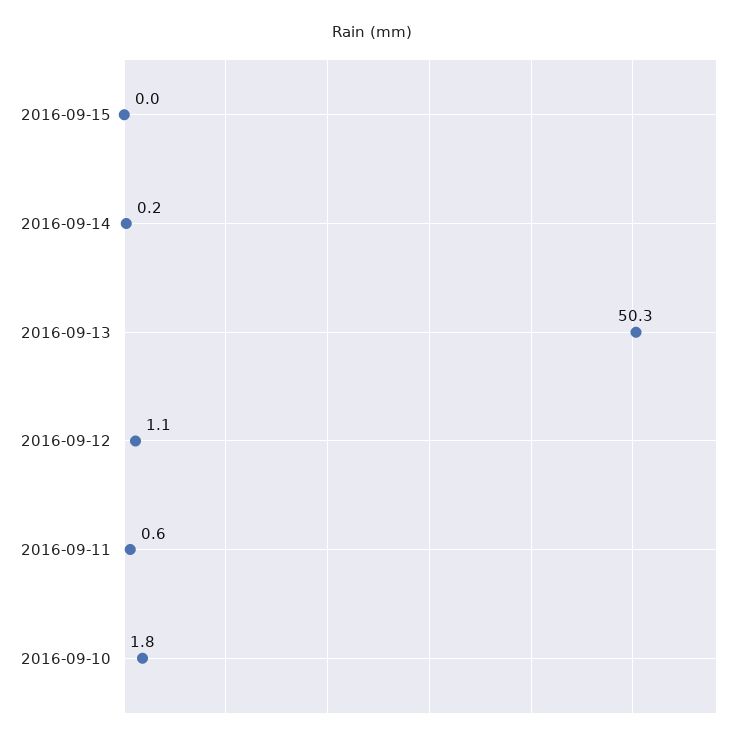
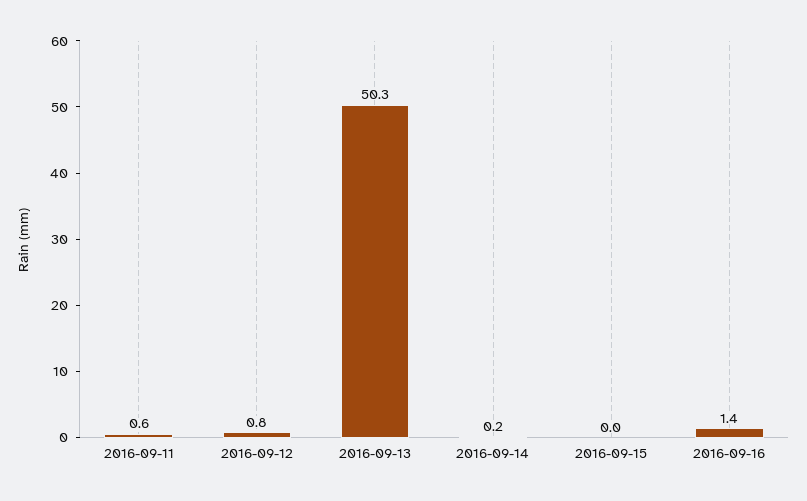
2016-09-12: 1.1 -> 0.8
2016-09-10: 1.8 -> none
2016-09-16: none -> 1.4

